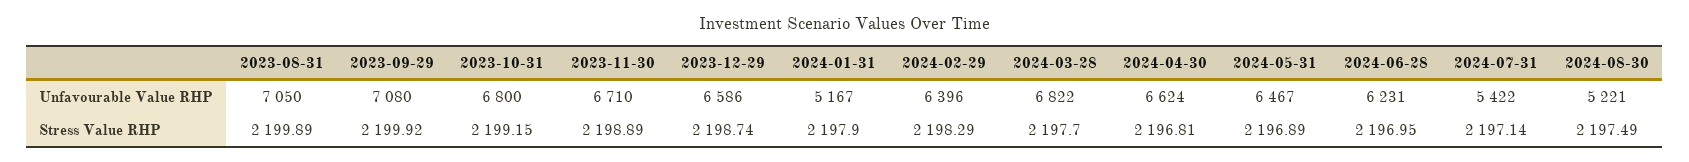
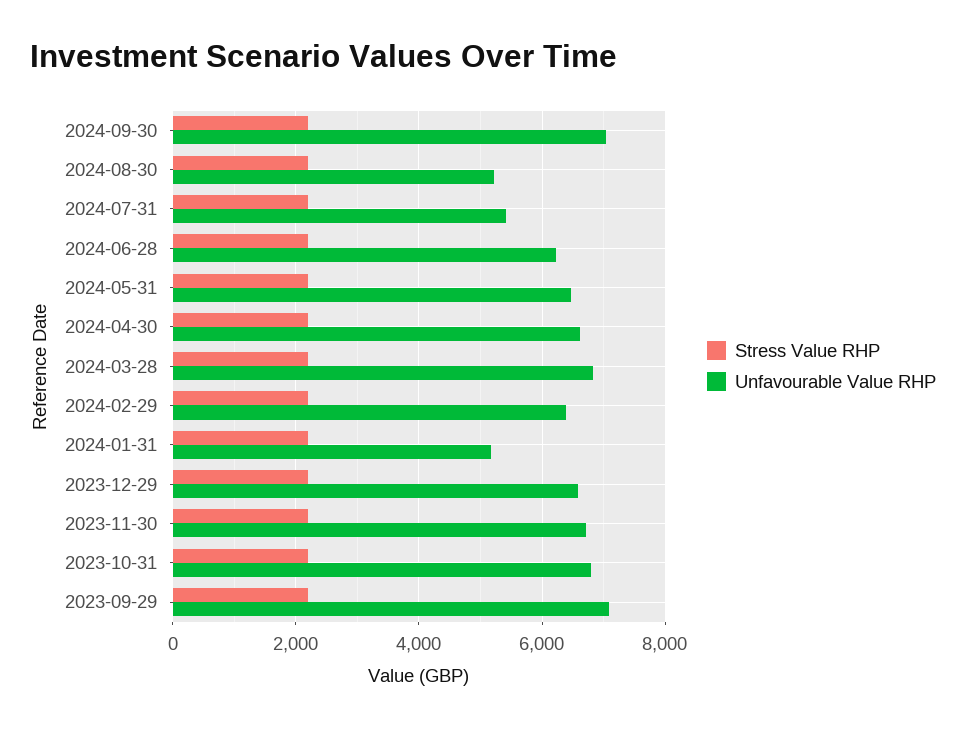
Unfavourable Value RHP, 2023-08-31: 7050 -> none
Stress Value RHP, 2023-08-31: 2199.89 -> none
Stress Value RHP, 2024-09-30: none -> 2200
Unfavourable Value RHP, 2024-09-30: none -> 7000

